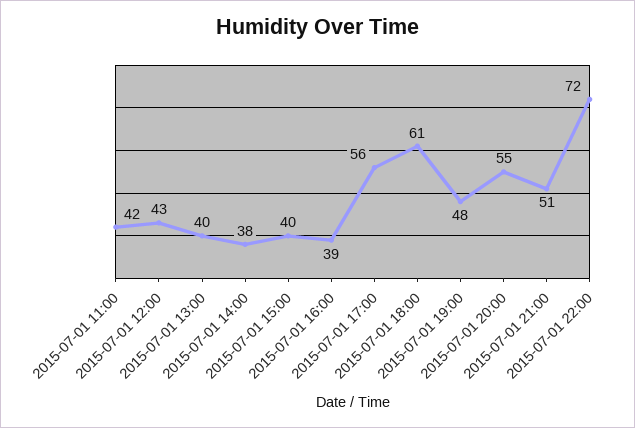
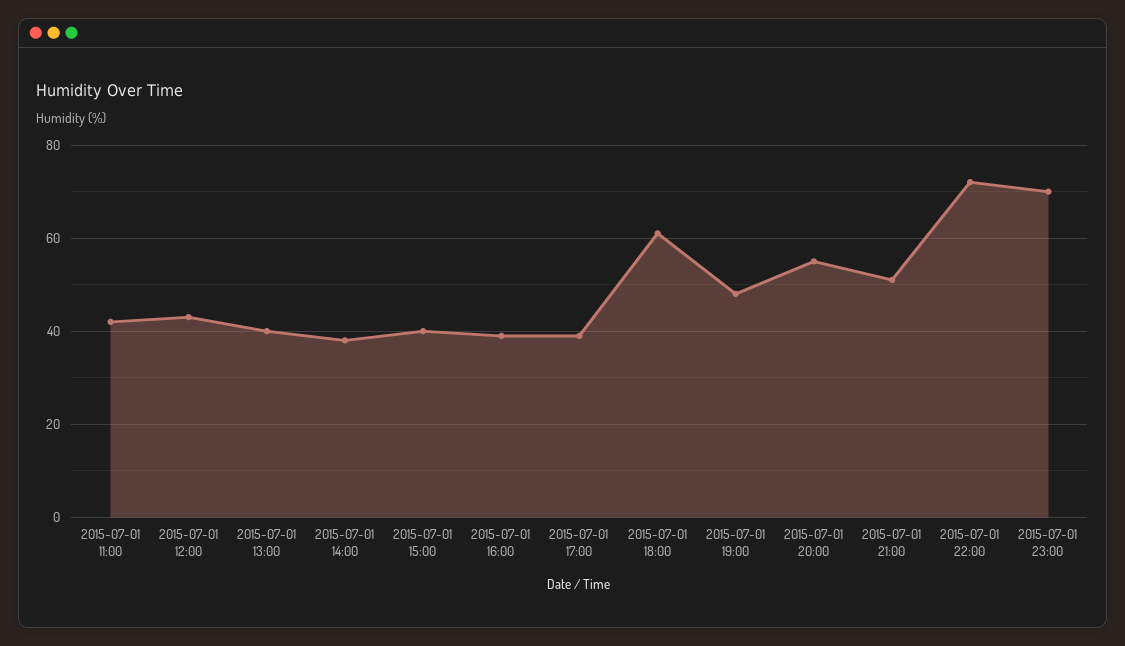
2015-07-01 17:00: 56 -> 40
2015-07-01 23:00: none -> 70

